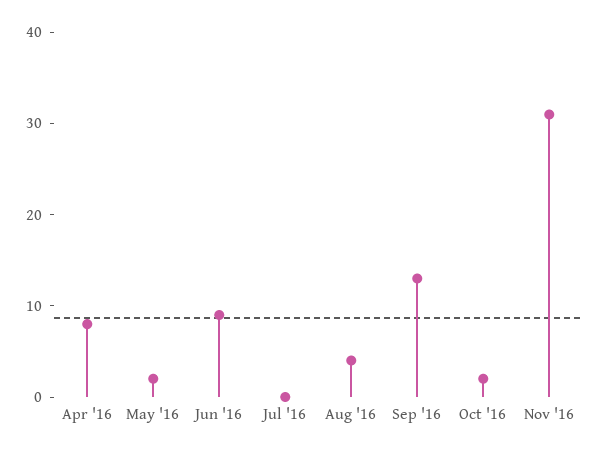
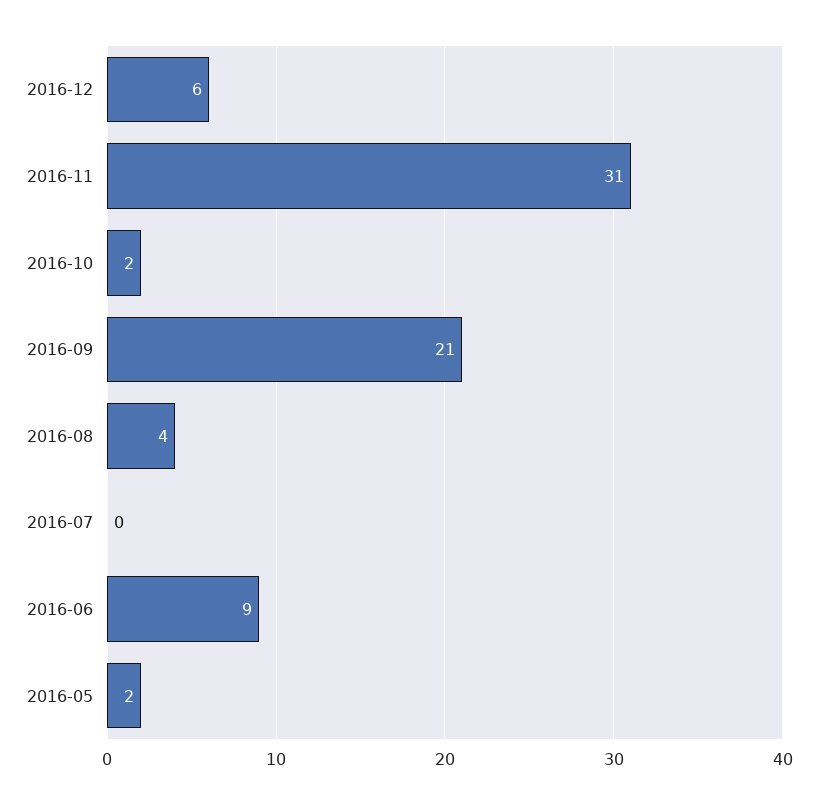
Apr '16: 8 -> none
Sep '16: 13 -> 21
2016-12: none -> 6

